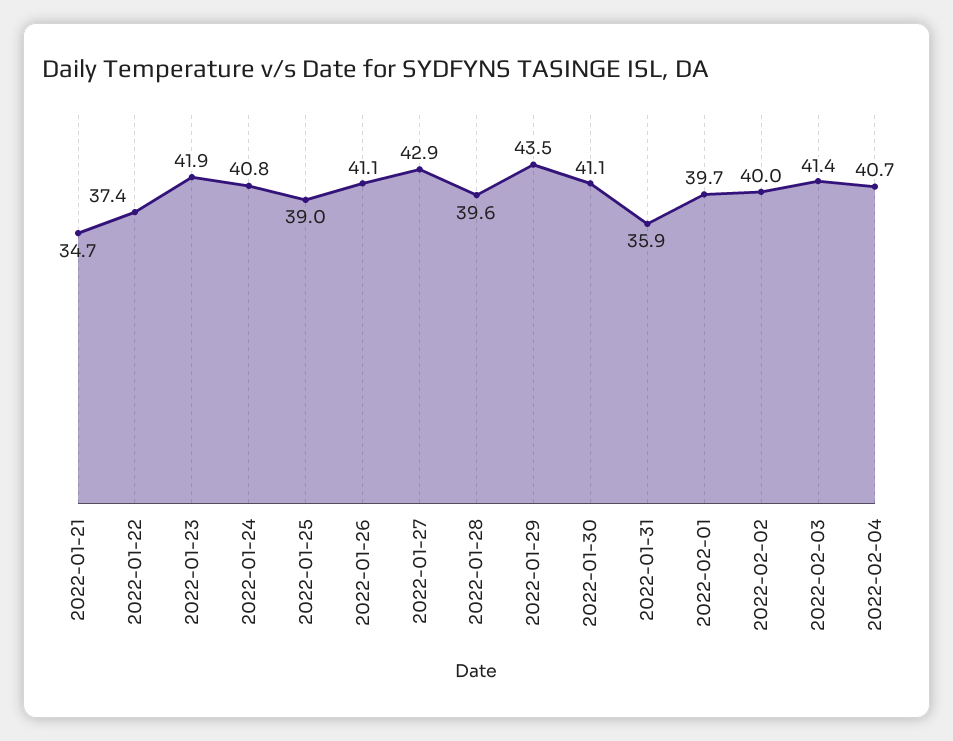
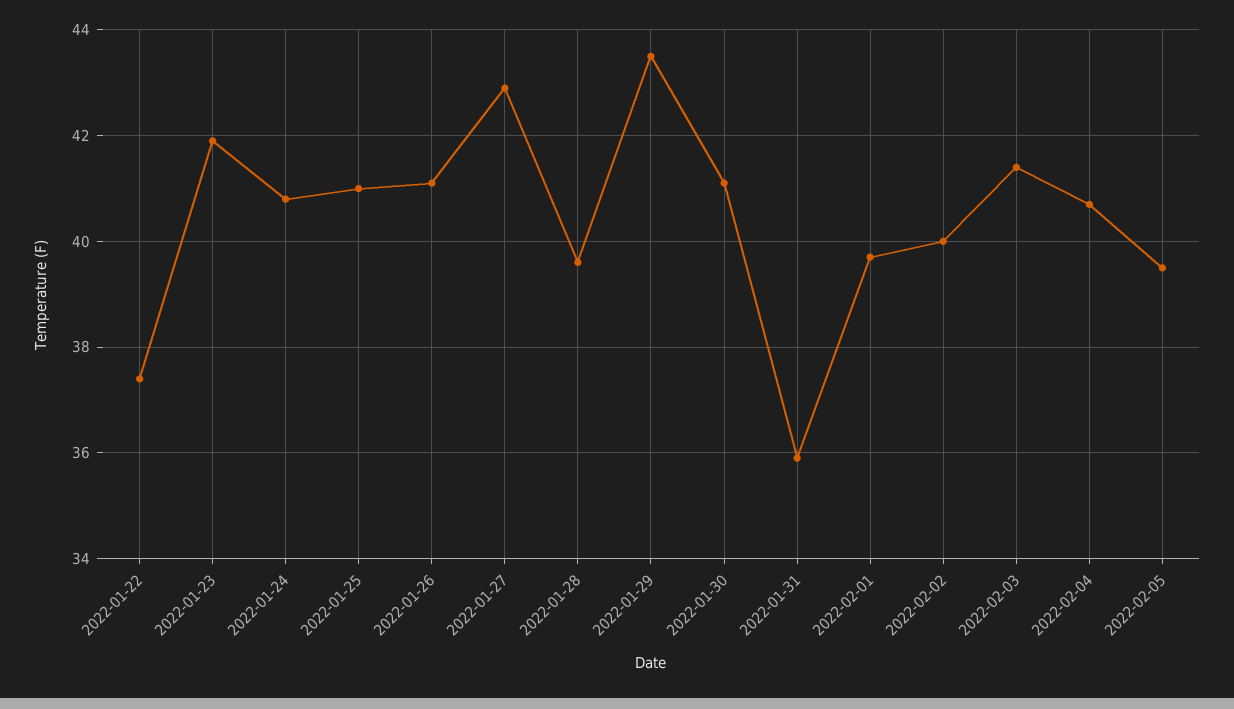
2022-01-21: 34.7 -> none
2022-01-25: 39 -> 41
2022-02-05: none -> 39.5

